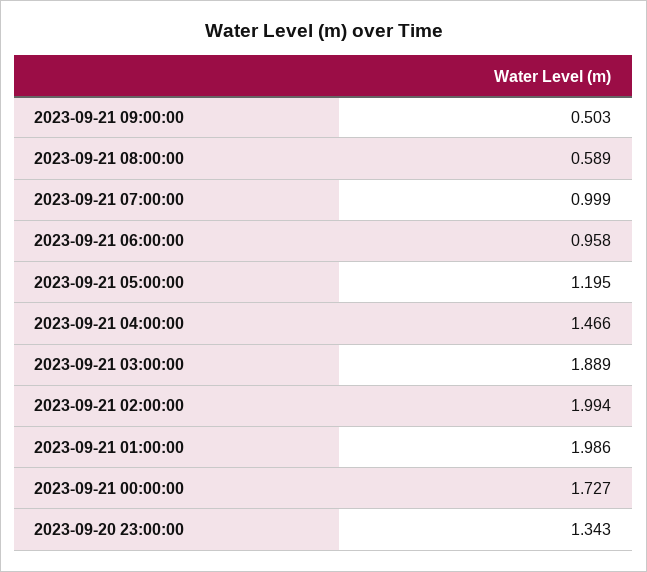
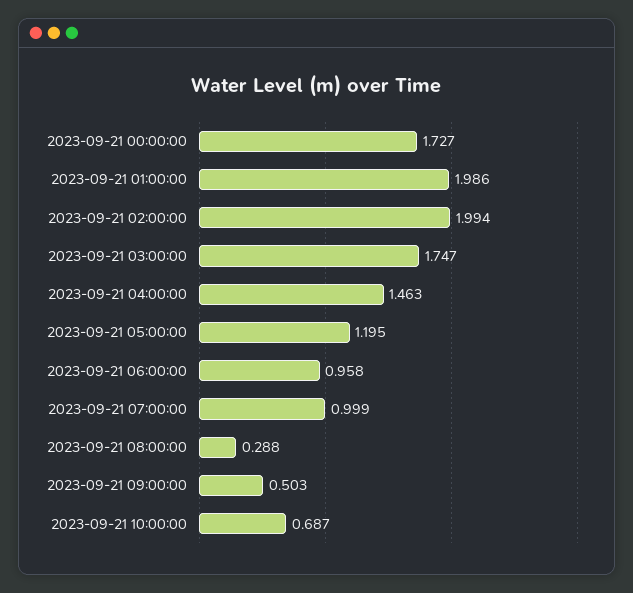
2023-09-21 08:00:00: 0.589 -> 0.288
2023-09-21 04:00:00: 1.466 -> 1.463
2023-09-21 03:00:00: 1.889 -> 1.747
2023-09-20 23:00:00: 1.343 -> none
2023-09-21 10:00:00: none -> 0.687

